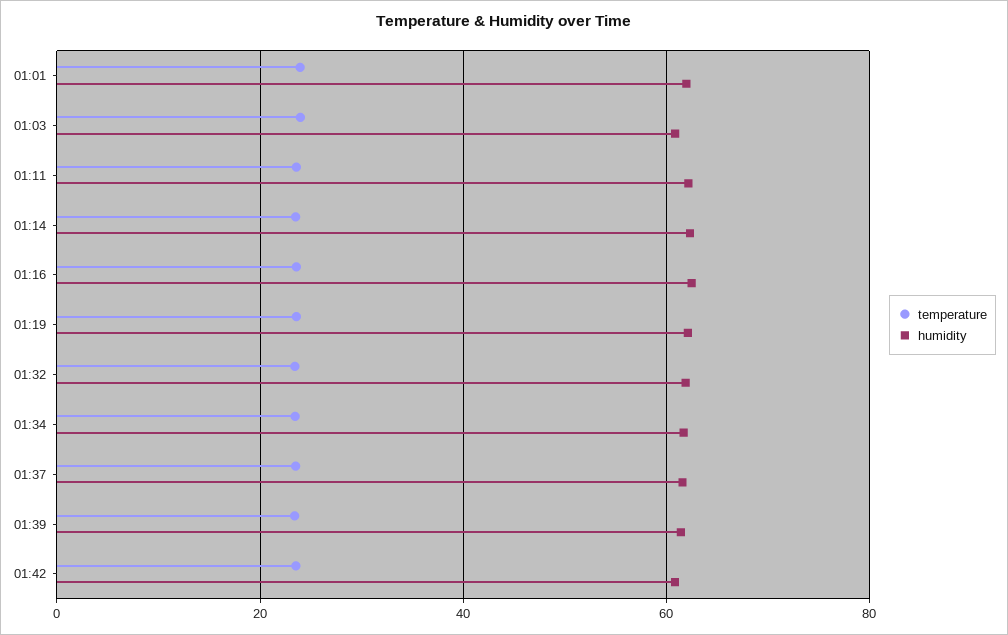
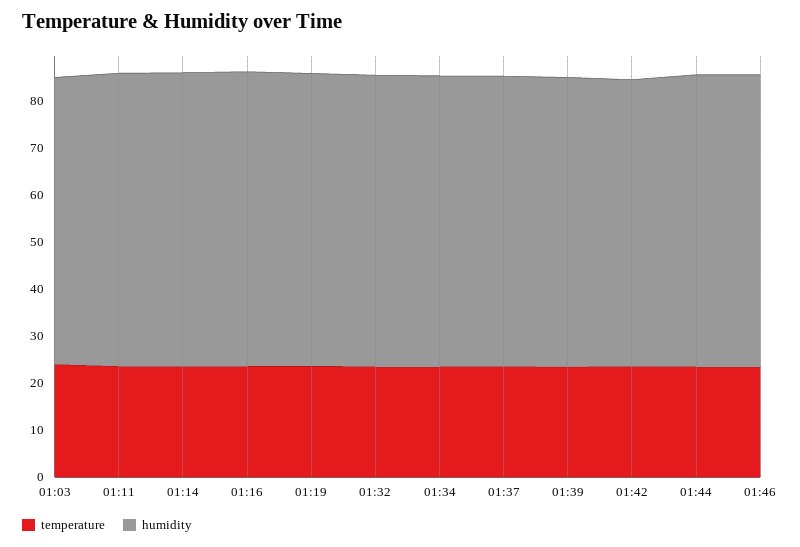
temperature, 01:01: 24 -> none
humidity, 01:01: 62 -> none
temperature, 01:44: none -> 24
humidity, 01:44: none -> 62
temperature, 01:46: none -> 24
humidity, 01:46: none -> 62

